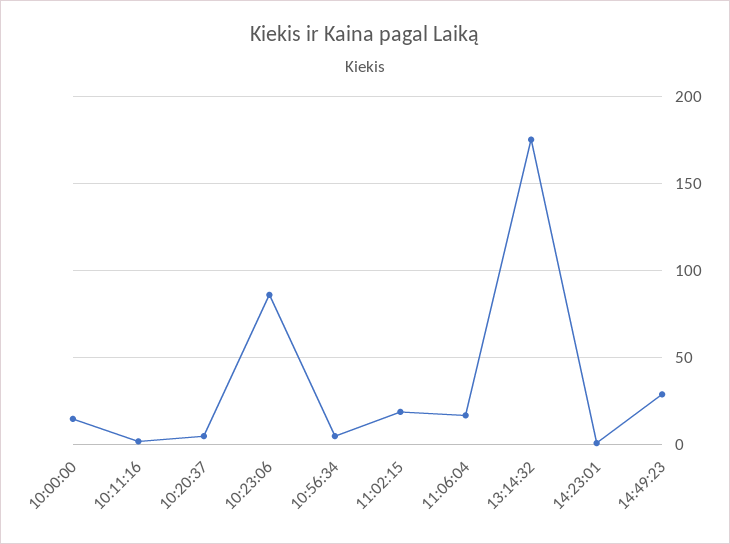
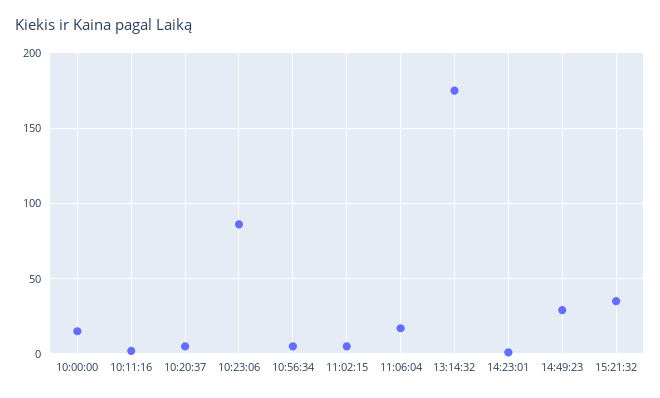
11:02:15: 20 -> 5
15:21:32: none -> 35

